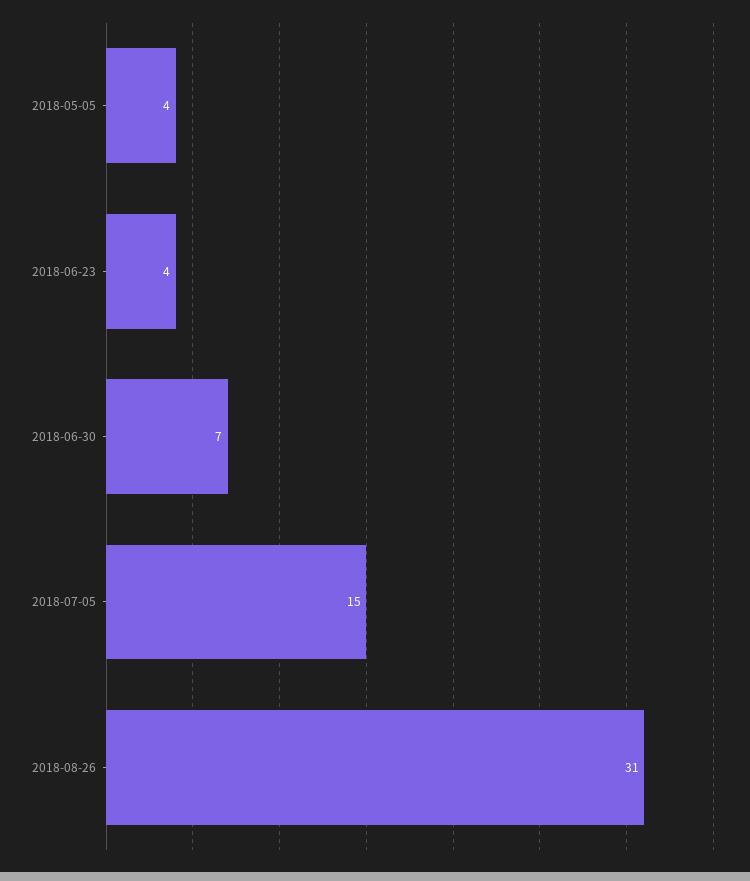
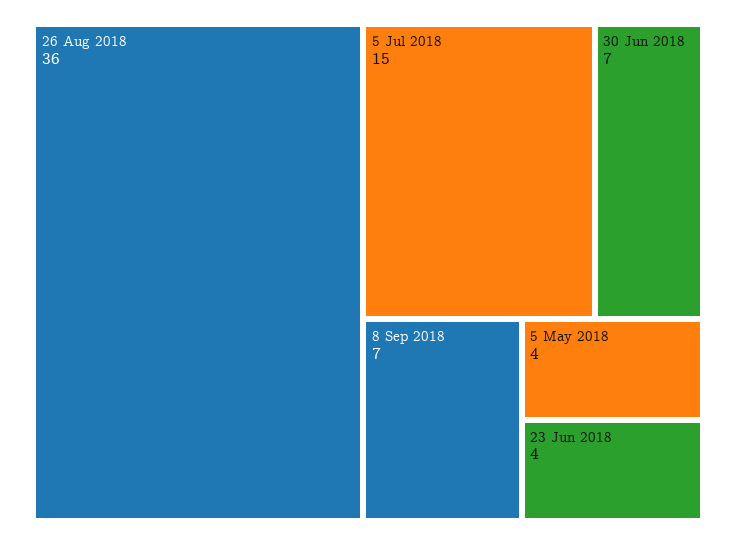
2018-08-26: 31 -> 36
8 Sep 2018: none -> 7

